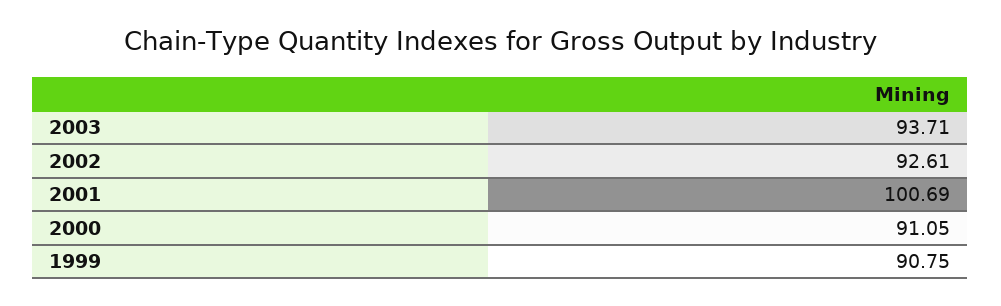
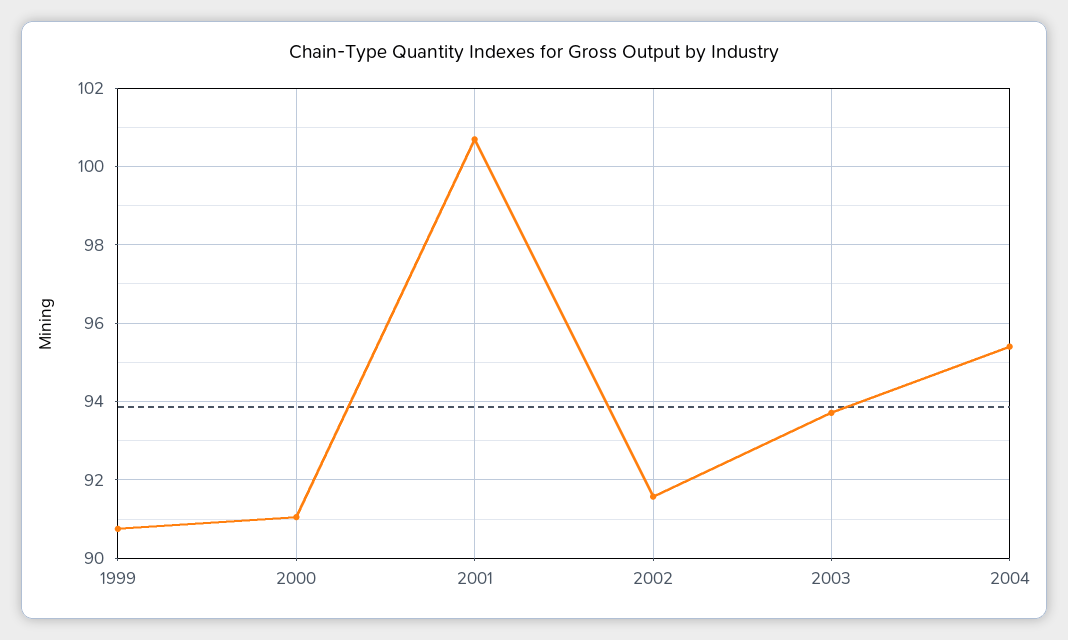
2002: 92.61 -> 91.6
2004: none -> 95.4

